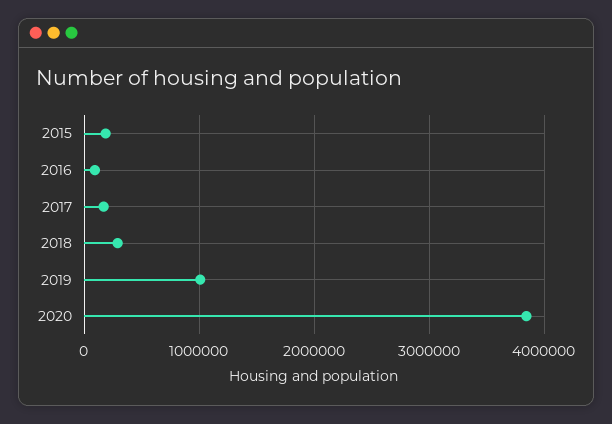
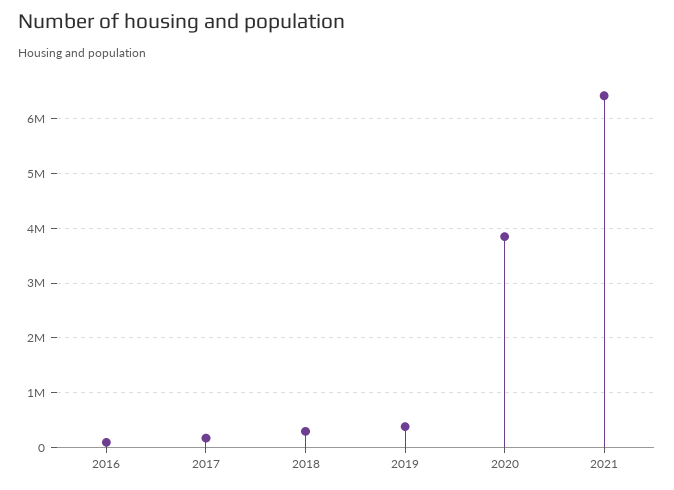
2015: 200000 -> none
2019: 1000000 -> 400000
2021: none -> 6400000

